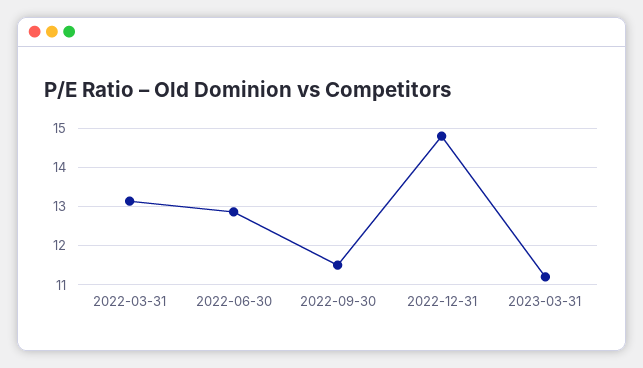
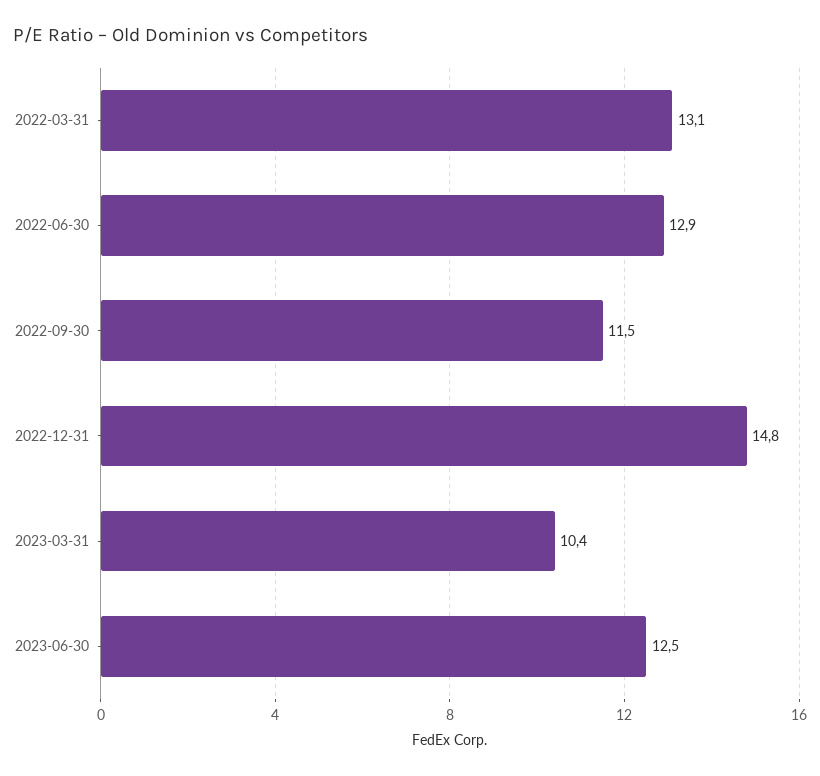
2023-03-31: 11.2 -> 10.4
2023-06-30: none -> 12.5

